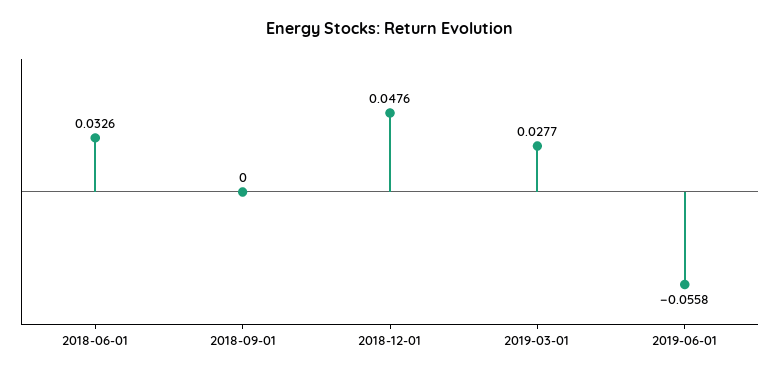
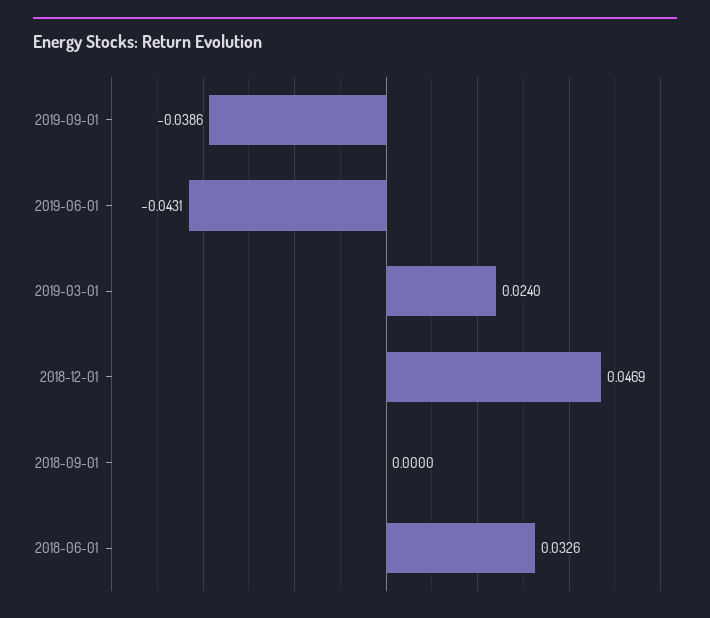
2018-12-01: 0.0476 -> 0.0469
2019-03-01: 0.0277 -> 0.024
2019-06-01: -0.0558 -> -0.0431
2019-09-01: none -> -0.0386

